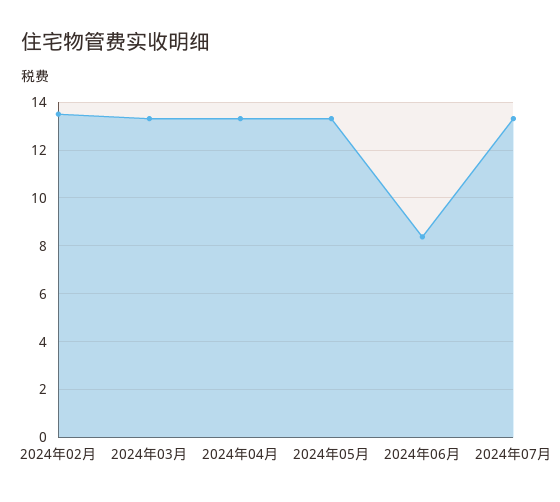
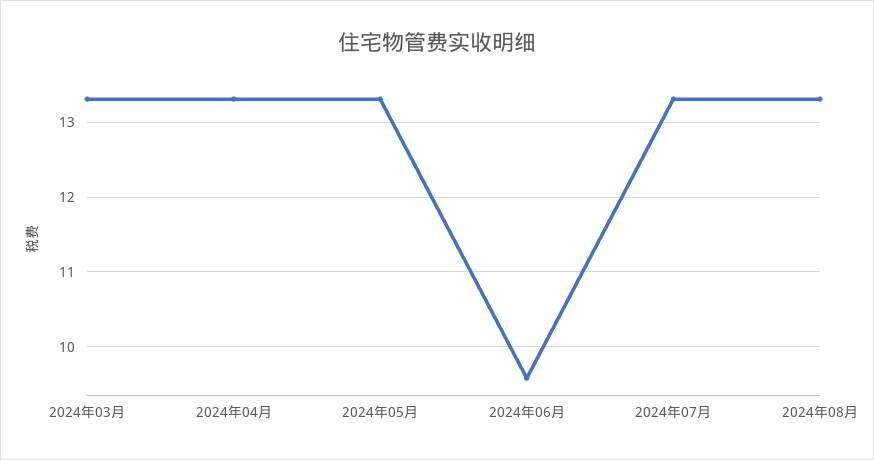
2024年02月: 13.5 -> none
2024年06月: 8.5 -> 9.6
2024年08月: none -> 13.3

